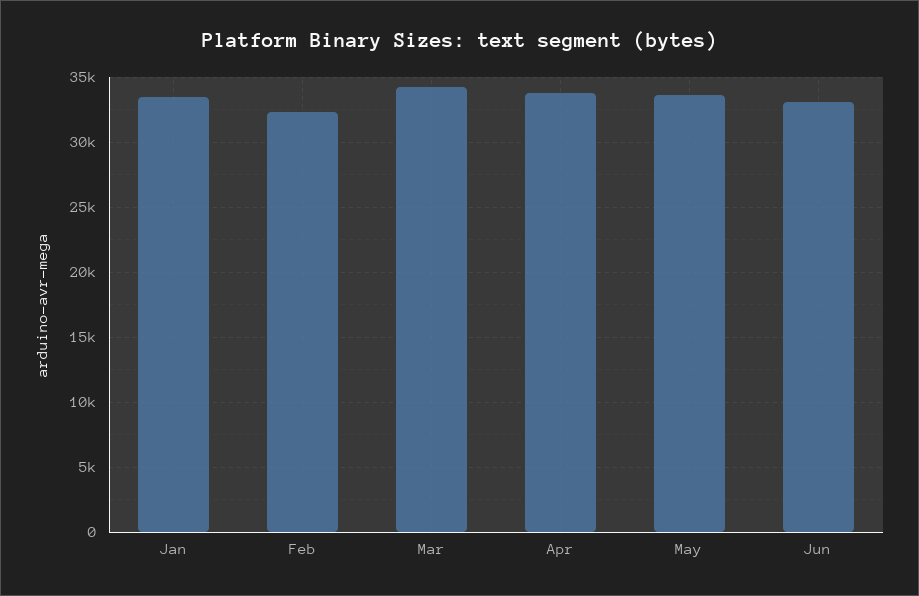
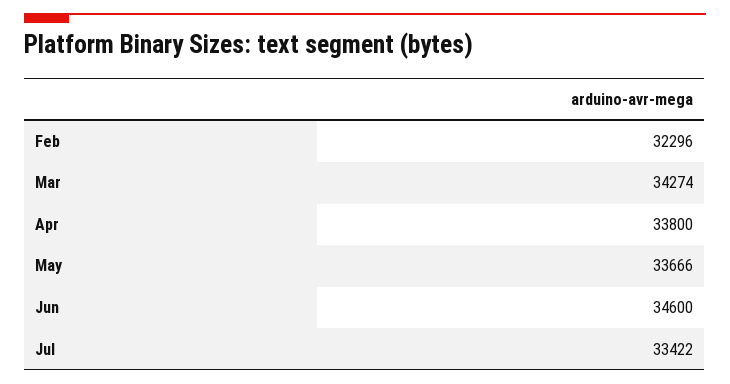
Jan: 33500 -> none
Jun: 33000 -> 34600
Jul: none -> 33422

